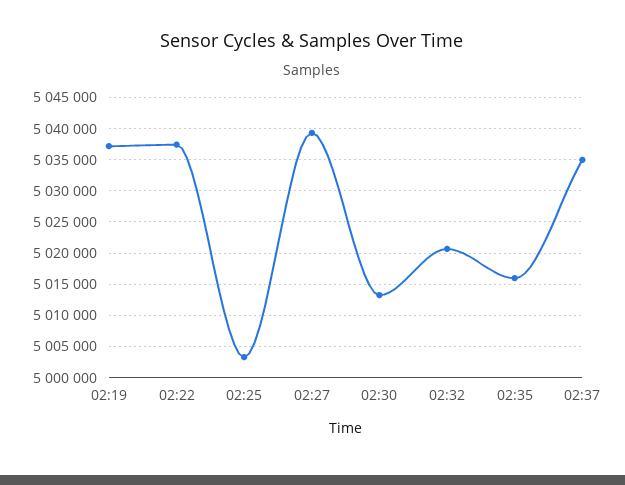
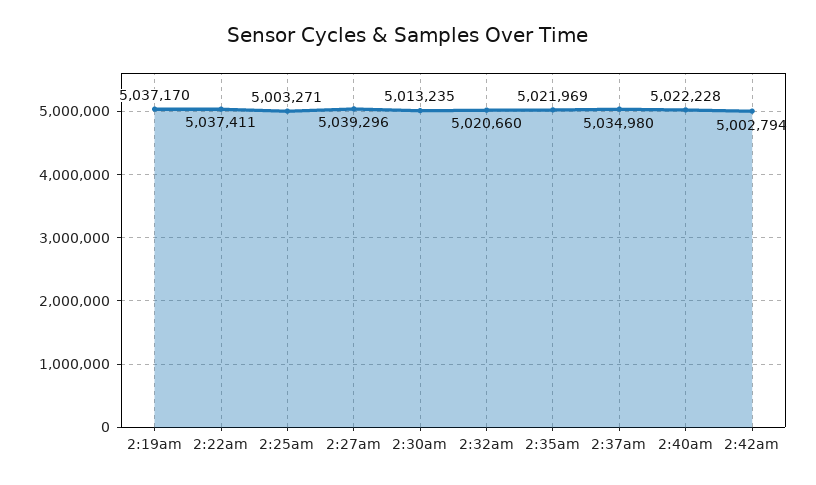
02:35: 5016000 -> 5021969
2:40am: none -> 5022228
2:42am: none -> 5002794

